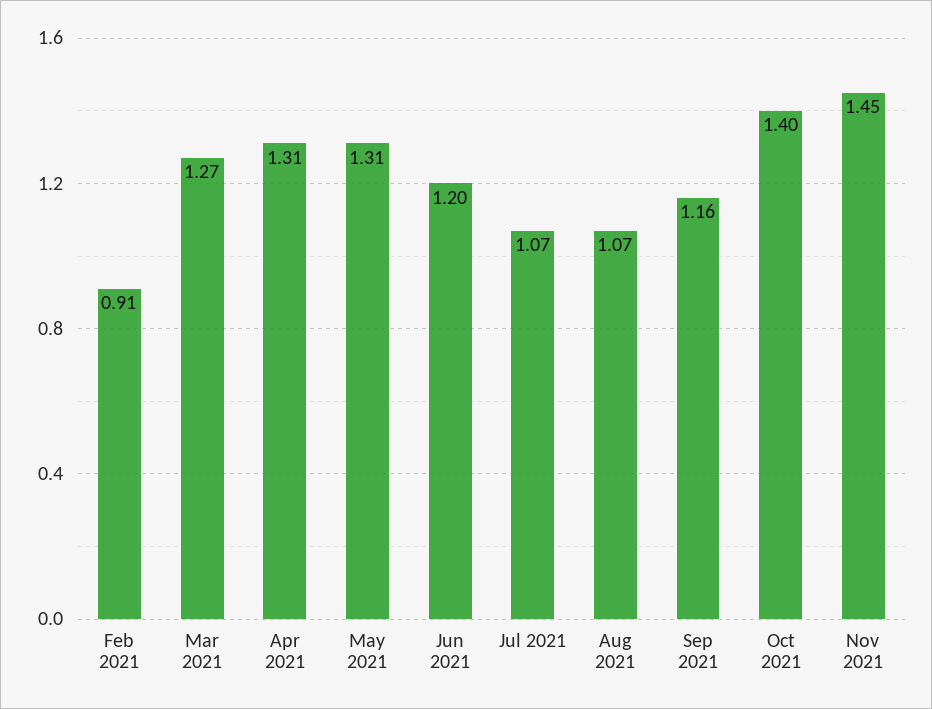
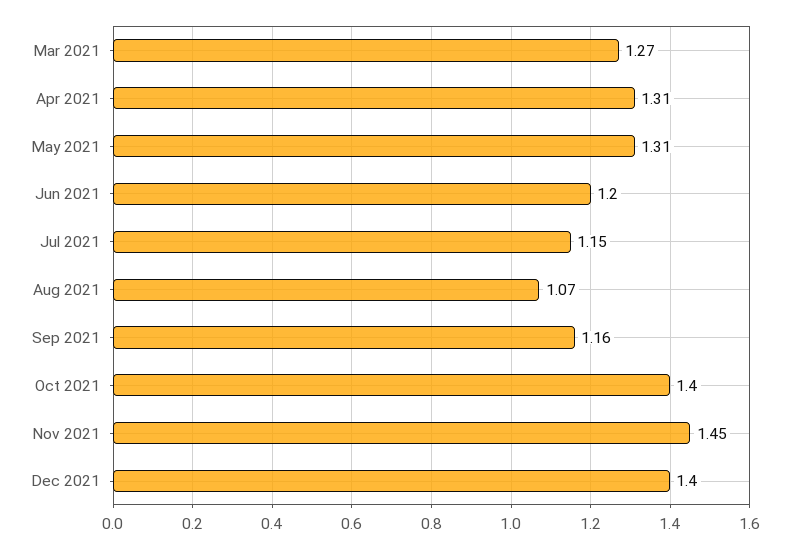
Feb 2021: 0.91 -> none
Jul 2021: 1.07 -> 1.15
Dec 2021: none -> 1.4

